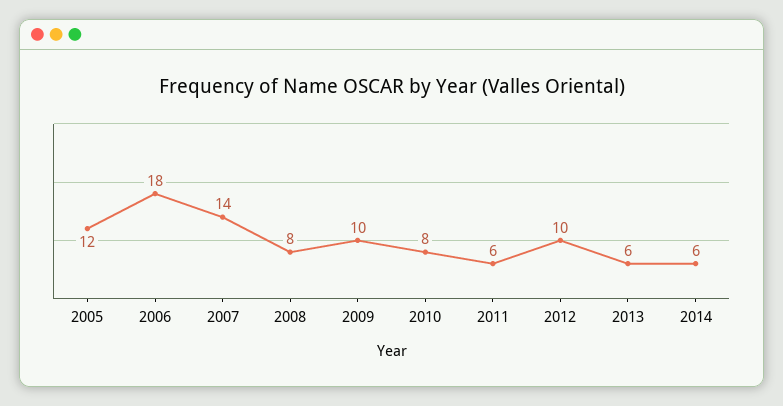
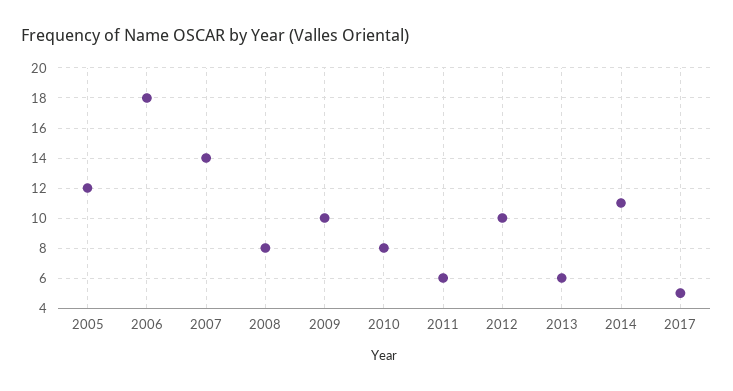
2014: 6 -> 11
2017: none -> 5

